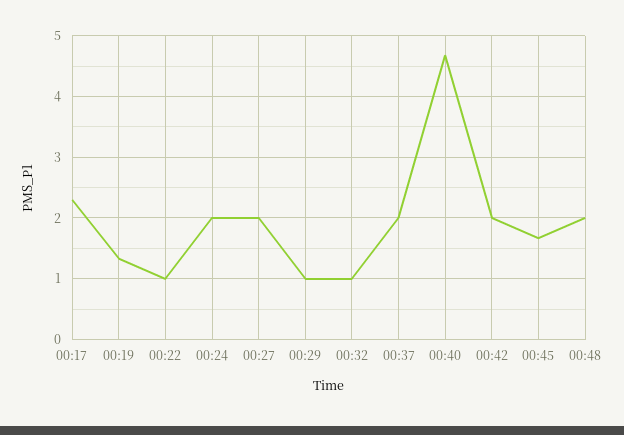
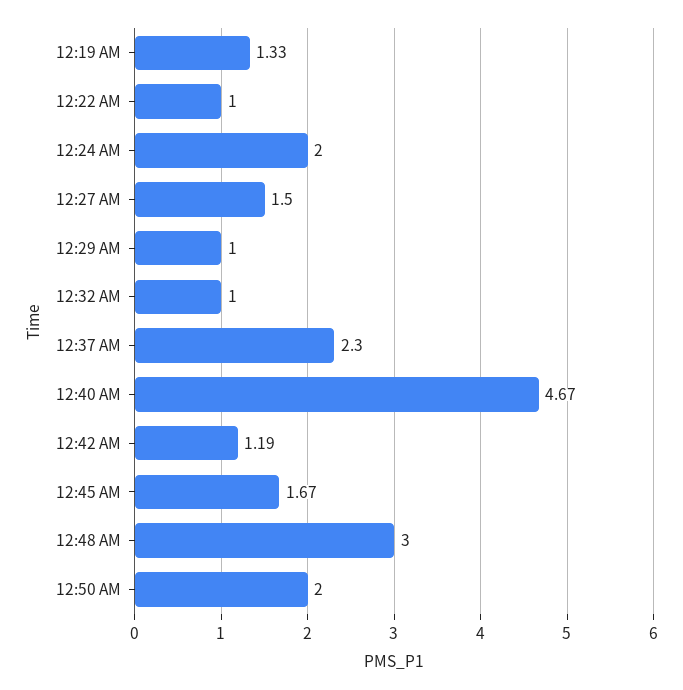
00:17: 2.3 -> none
00:27: 2 -> 1.5
00:37: 2 -> 2.3
00:42: 2 -> 1.19
00:48: 2 -> 3
12:50 AM: none -> 2

